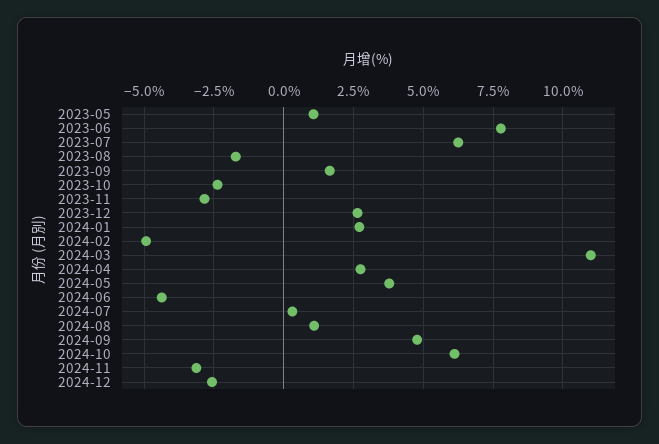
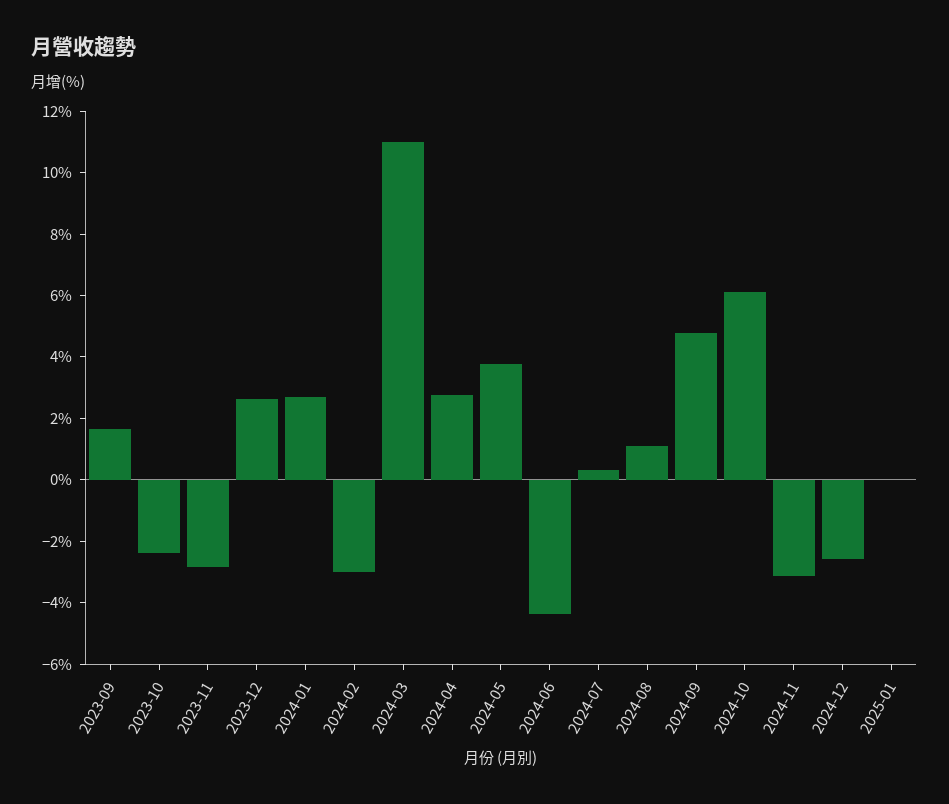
2023-05: 1 -> none
2023-06: 7.75 -> none
2023-07: 6.25 -> none
2023-08: -1.75 -> none
2024-02: -5 -> -3
2025-01: none -> 0

